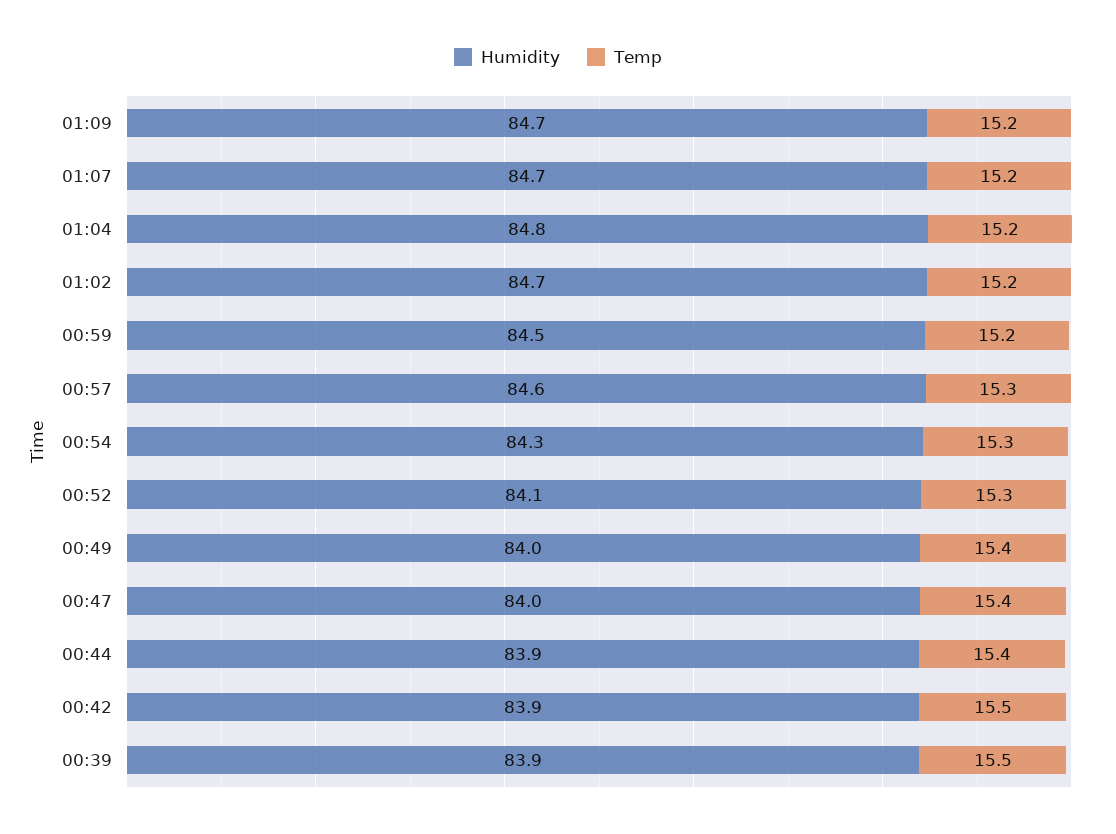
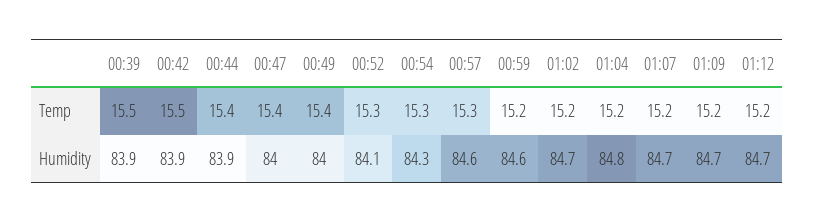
Humidity, 00:59: 84.5 -> 84.6
Temp, 01:12: none -> 15.2
Humidity, 01:12: none -> 84.7

